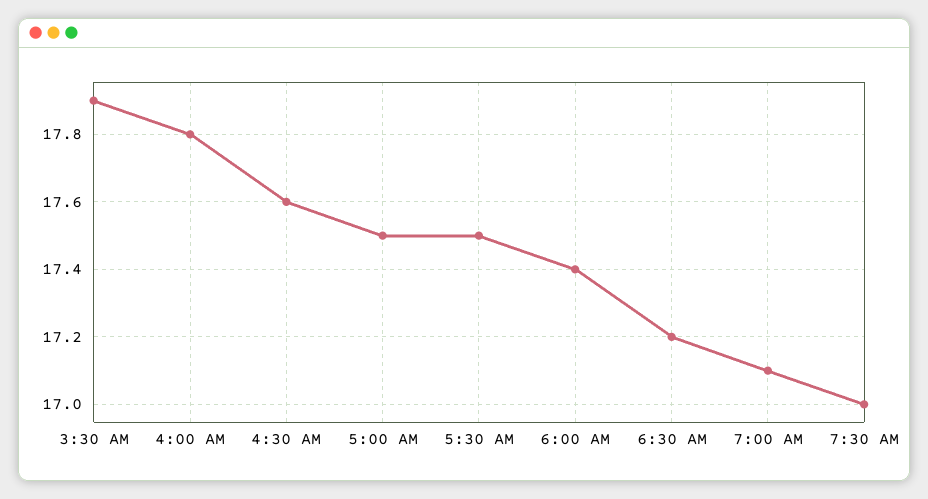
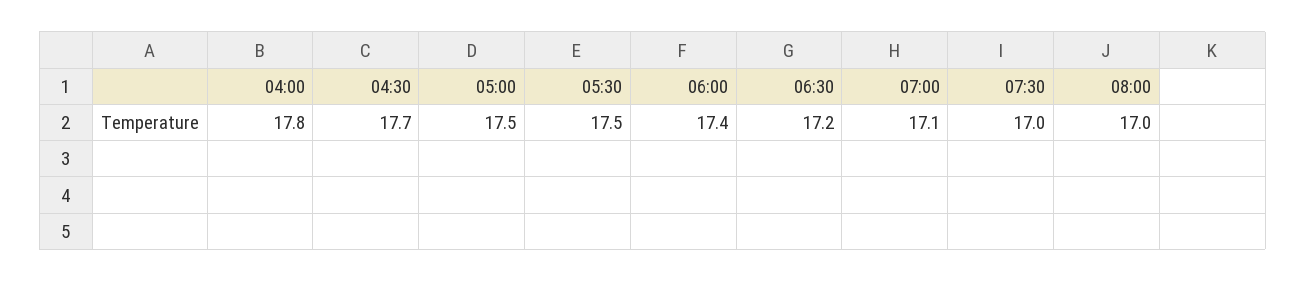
3:30 AM: 17.9 -> none
4:30 AM: 17.6 -> 17.7
08:00: none -> 17

